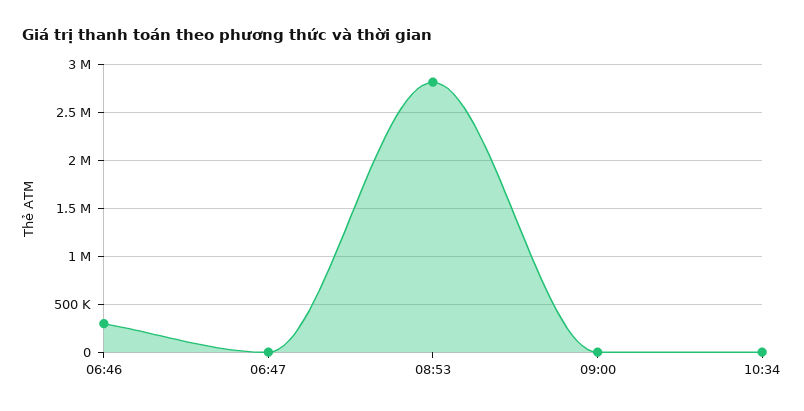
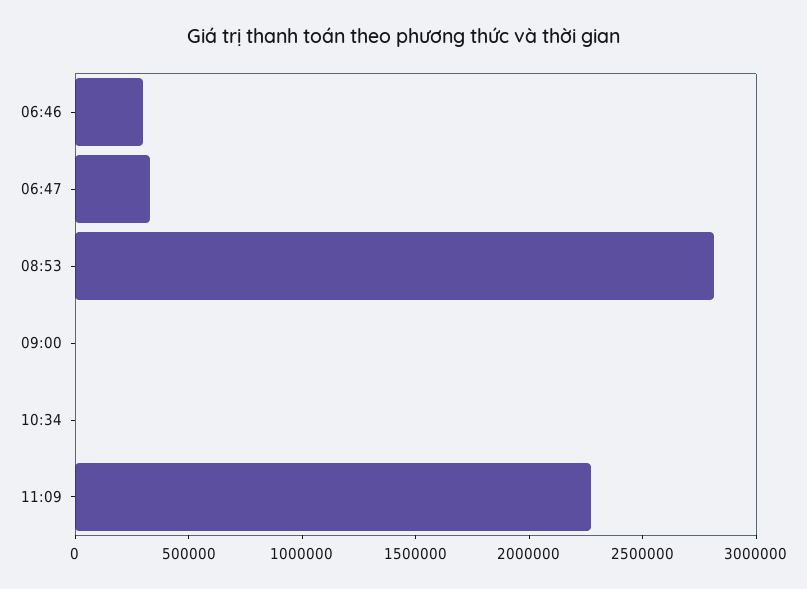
06:47: 0 -> 300000
11:09: none -> 2300000

